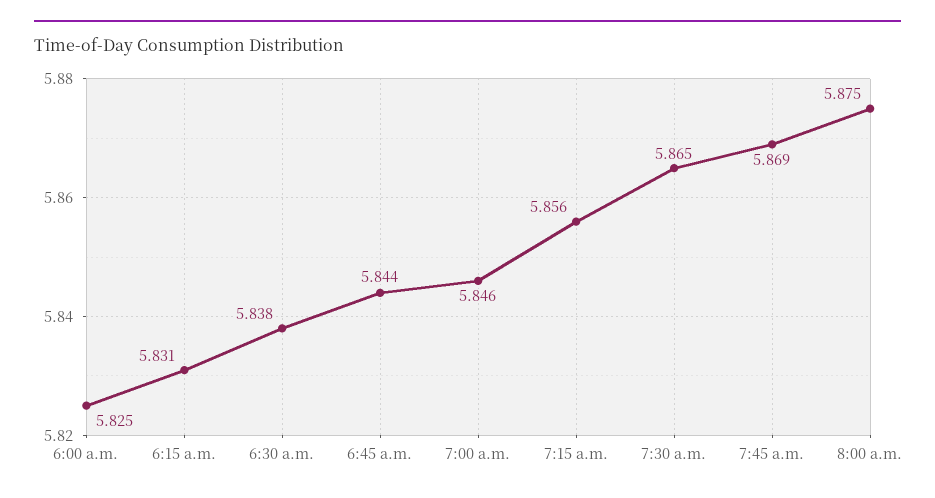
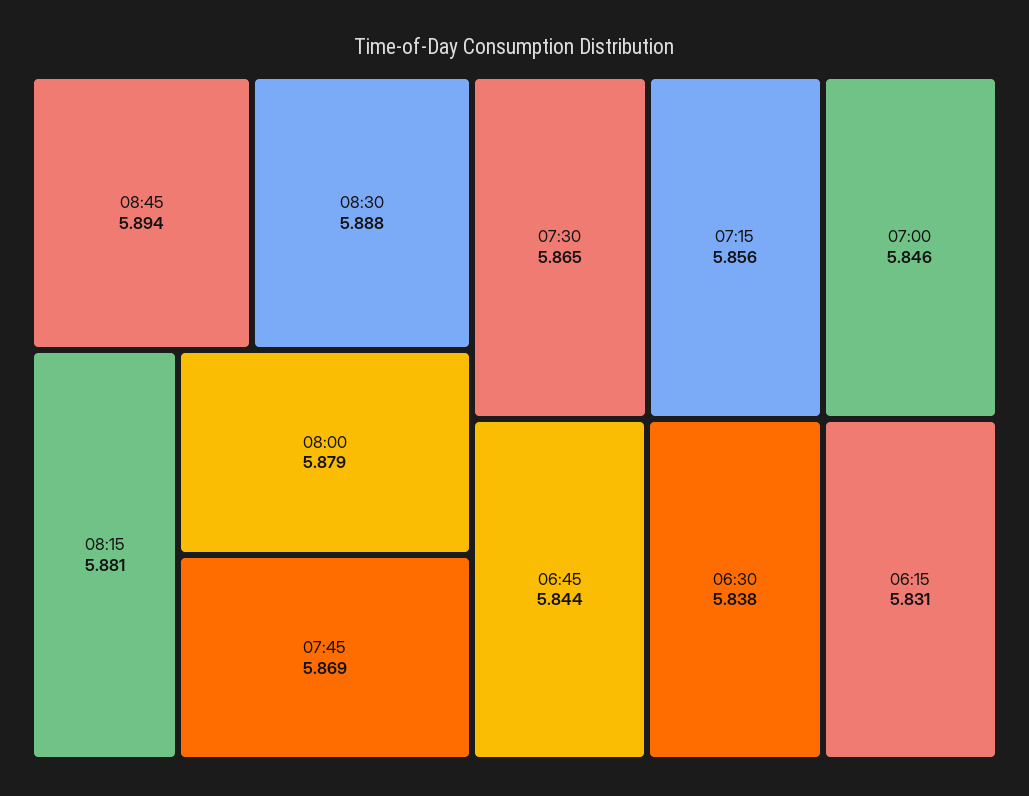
6:00 a.m.: 5.825 -> none
8:00 a.m.: 5.875 -> 5.879
08:45: none -> 5.894
08:30: none -> 5.888
08:15: none -> 5.881

